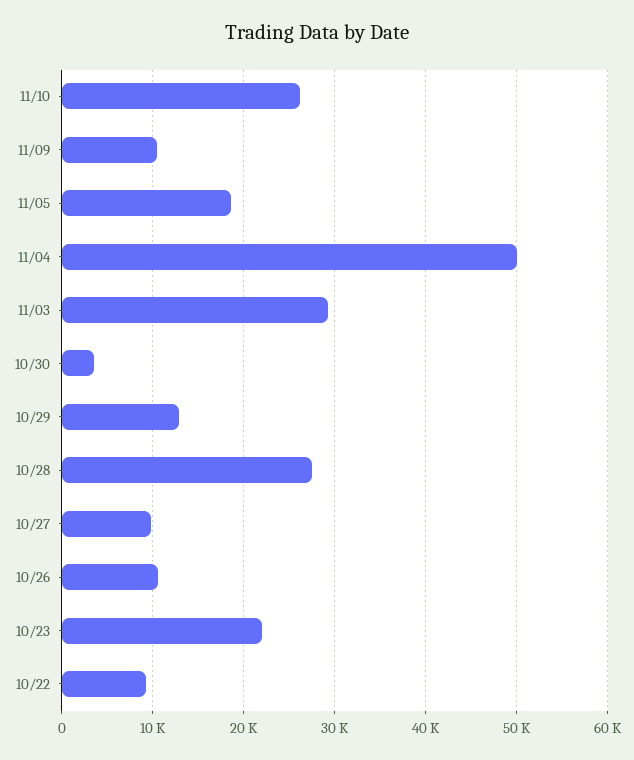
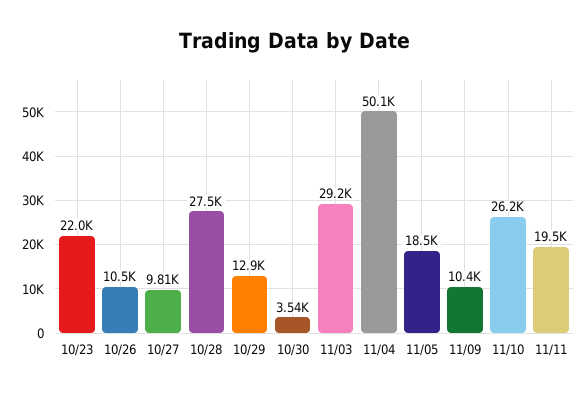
10/22: 9000 -> none
11/11: none -> 19500

